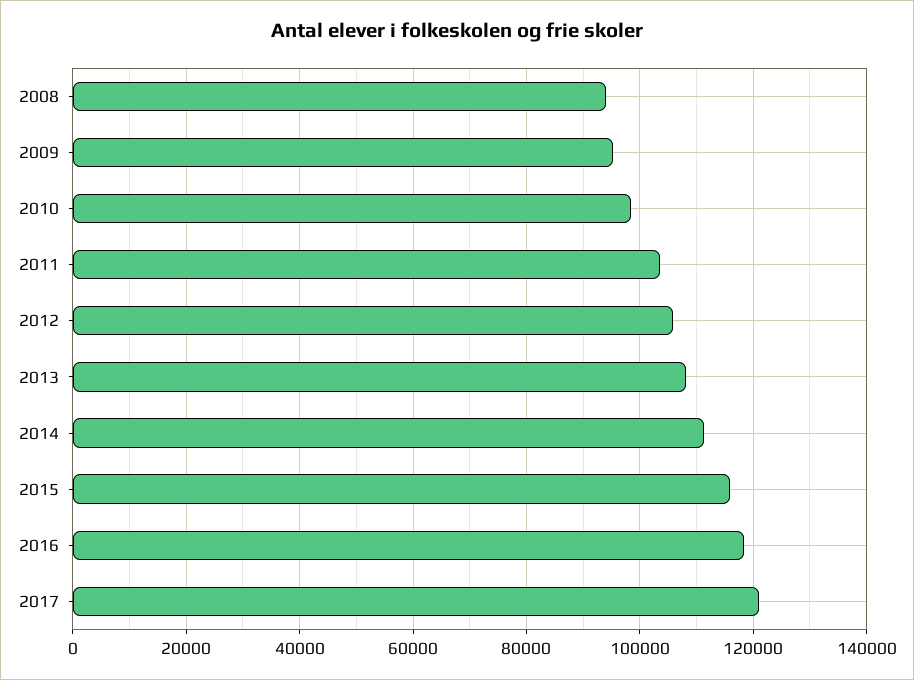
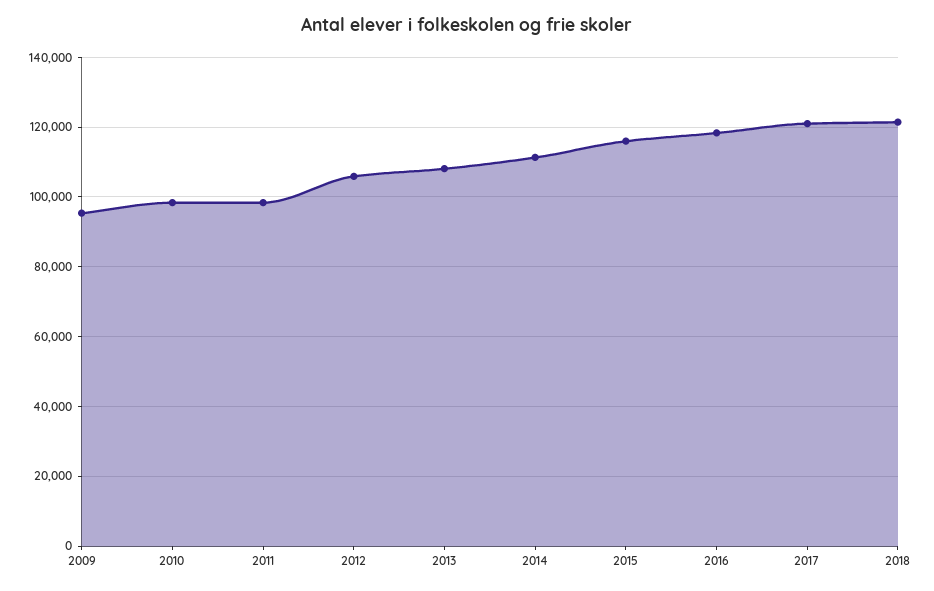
2008: 94000 -> none
2011: 104000 -> 98000
2018: none -> 122000

